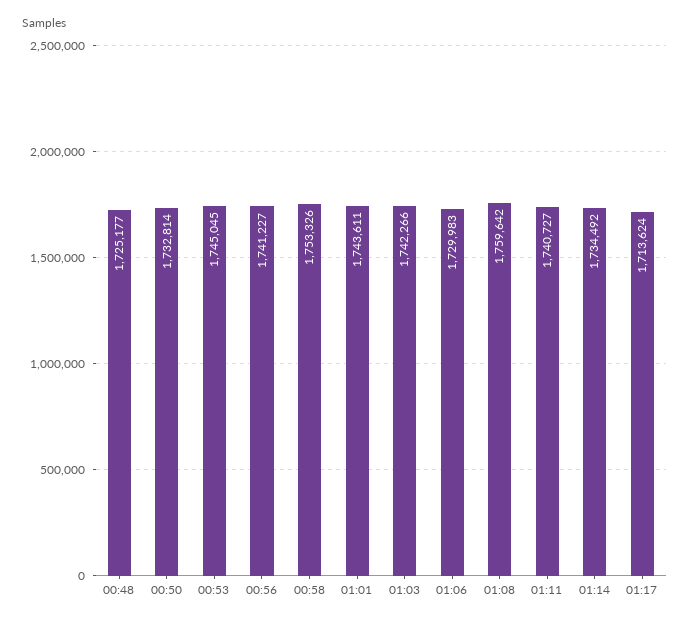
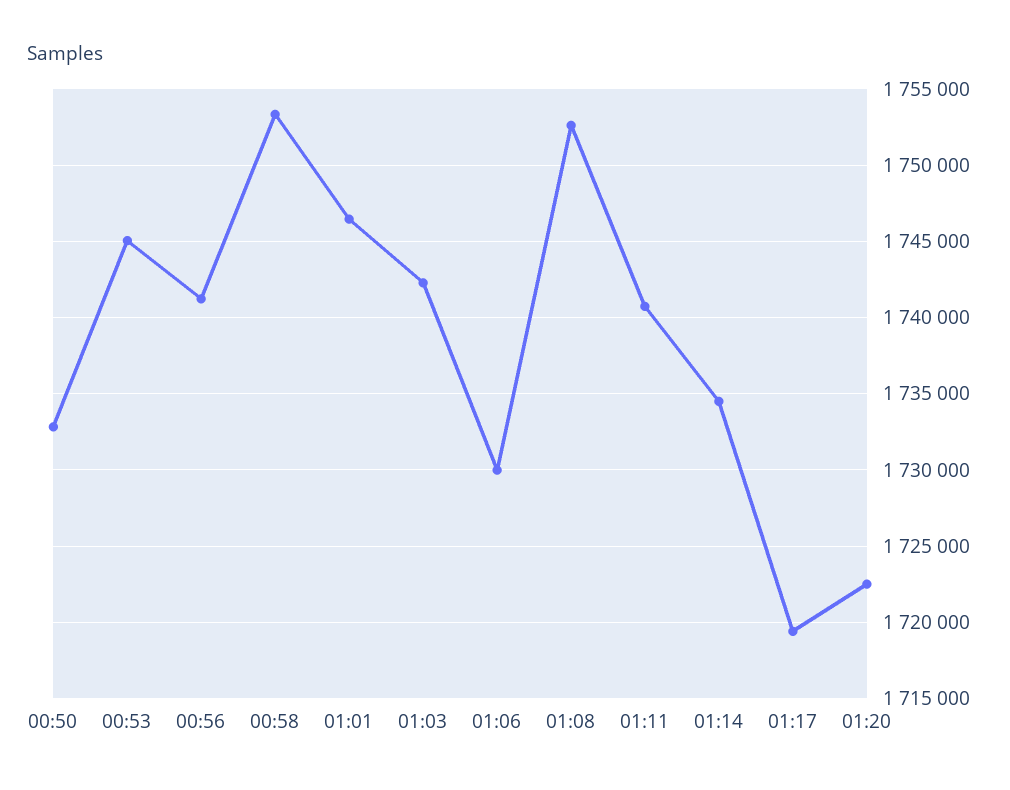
00:48: 1725177 -> none
01:01: 1743611 -> 1746500
01:08: 1759642 -> 1752500
01:17: 1713624 -> 1719500
01:20: none -> 1722500

